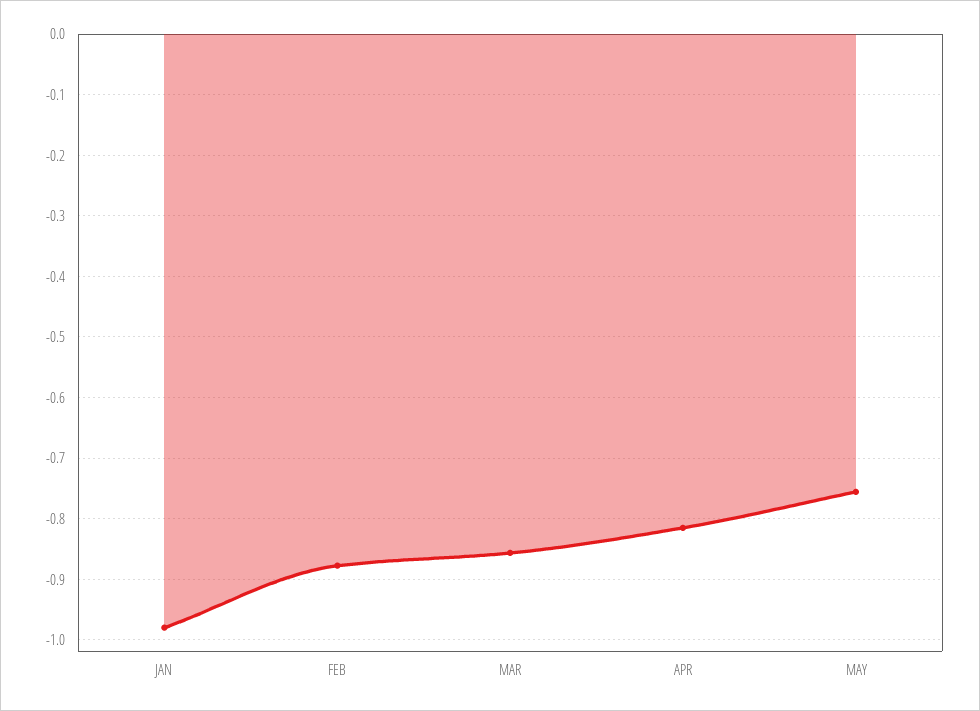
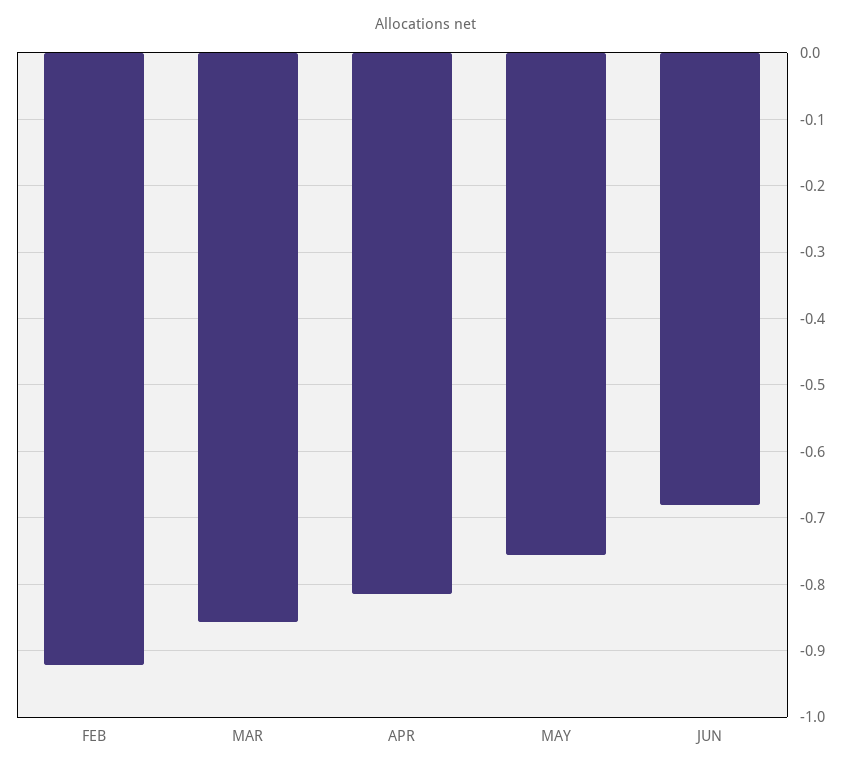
JAN: -0.98 -> none
FEB: -0.88 -> -0.92
JUN: none -> -0.68

